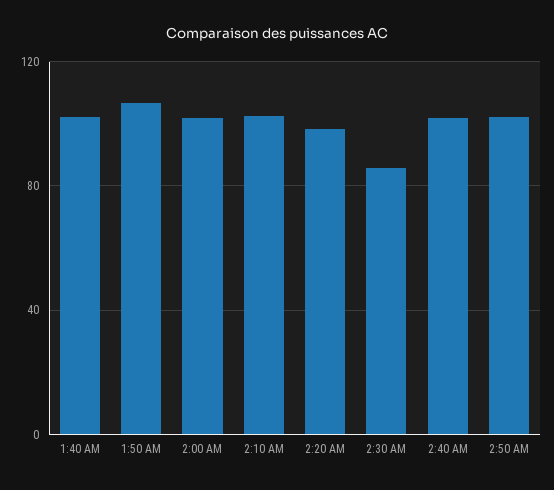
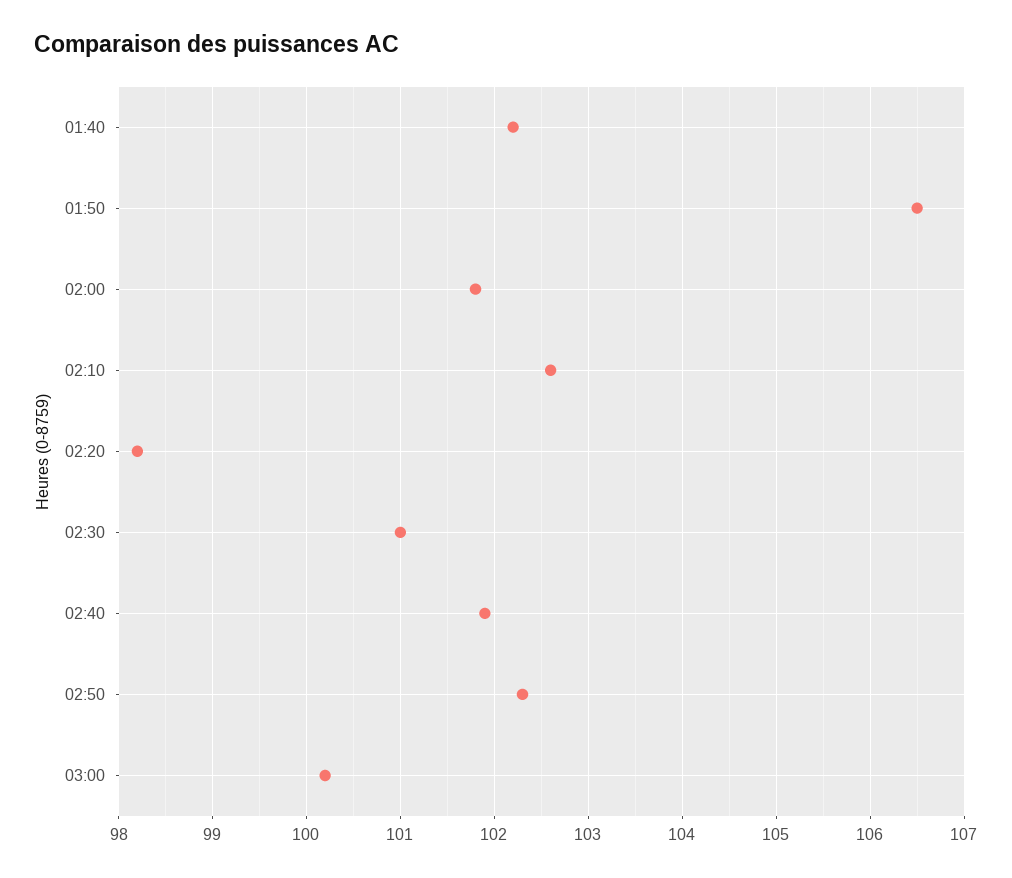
2:30 AM: 85 -> 101
03:00: none -> 100.2

